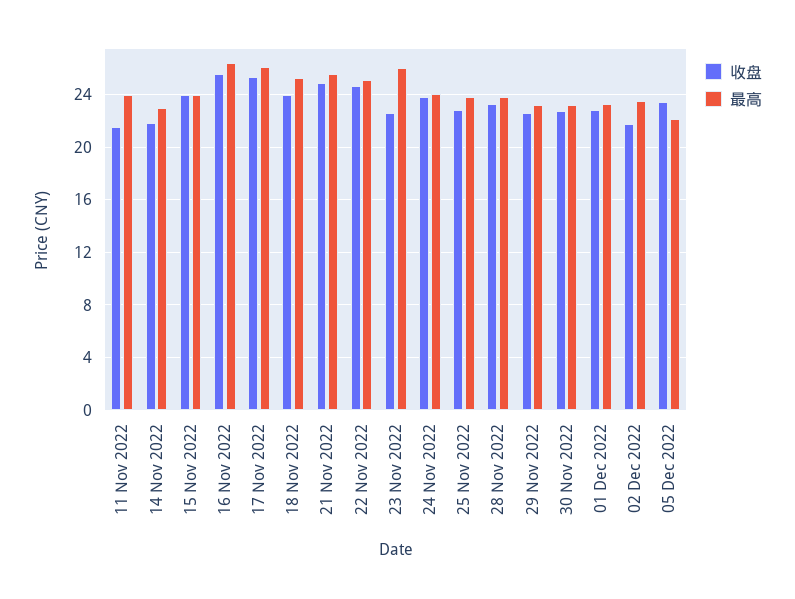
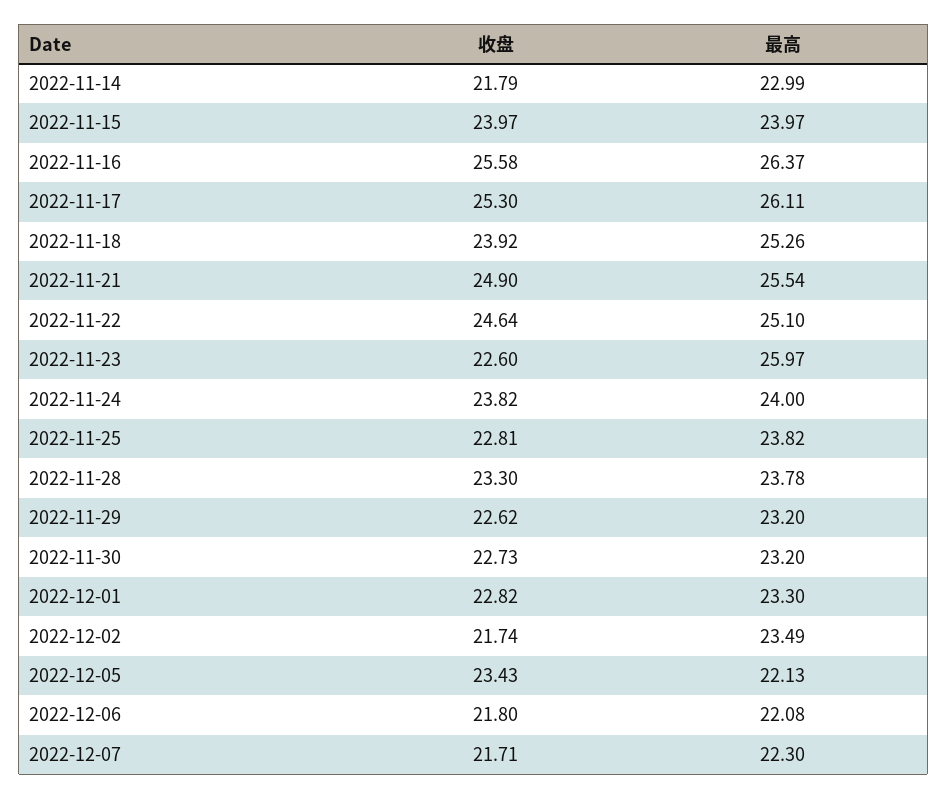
收盘, 11 Nov 2022: 21.5 -> none
最高, 11 Nov 2022: 24 -> none
收盘, 2022-12-06: none -> 21.8
最高, 2022-12-06: none -> 22.08
收盘, 2022-12-07: none -> 21.71
最高, 2022-12-07: none -> 22.3

